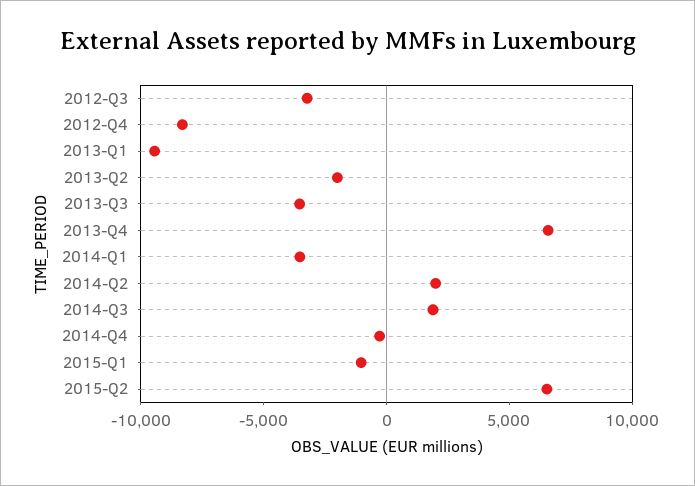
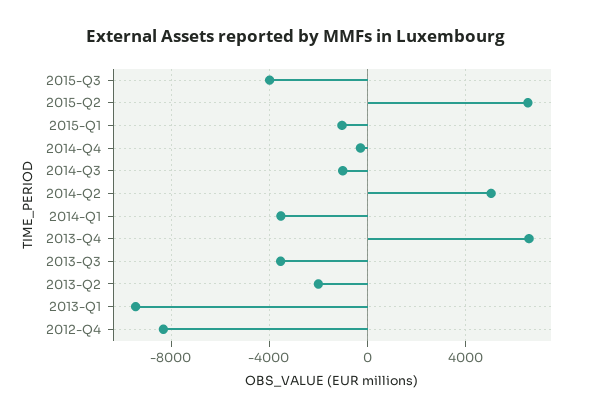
2012-Q3: -3000 -> none
2014-Q2: 2000 -> 5000
2014-Q3: 2000 -> -1000
2015-Q3: none -> -4000

